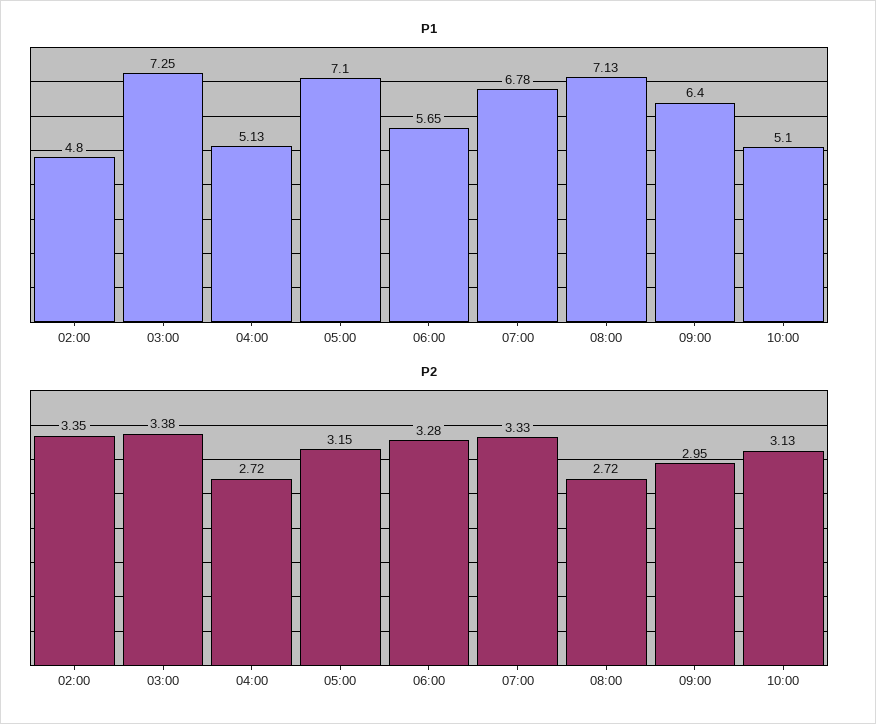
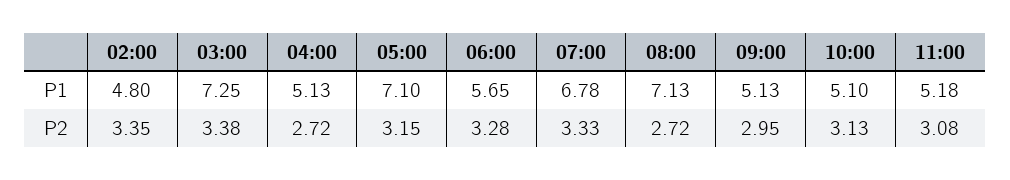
P1, 09:00: 6.4 -> 5.13
P1, 11:00: none -> 5.18
P2, 11:00: none -> 3.08

